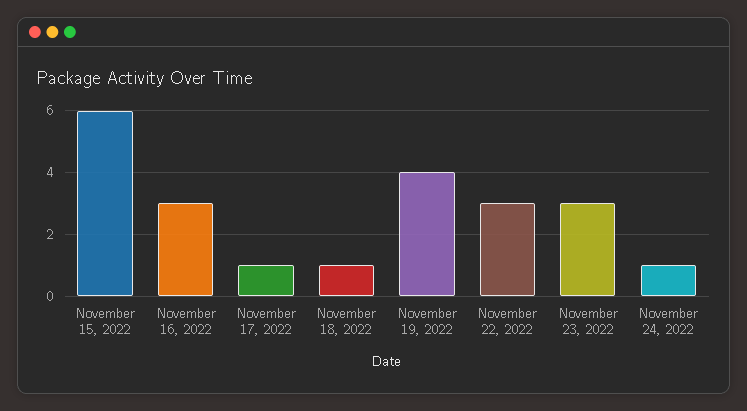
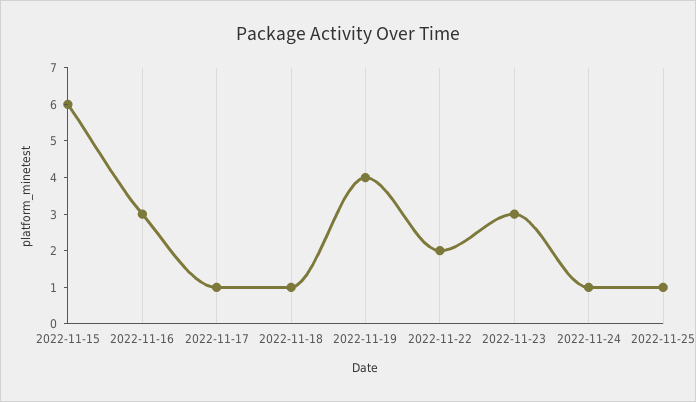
November 22, 2022: 3 -> 2
2022-11-25: none -> 1

